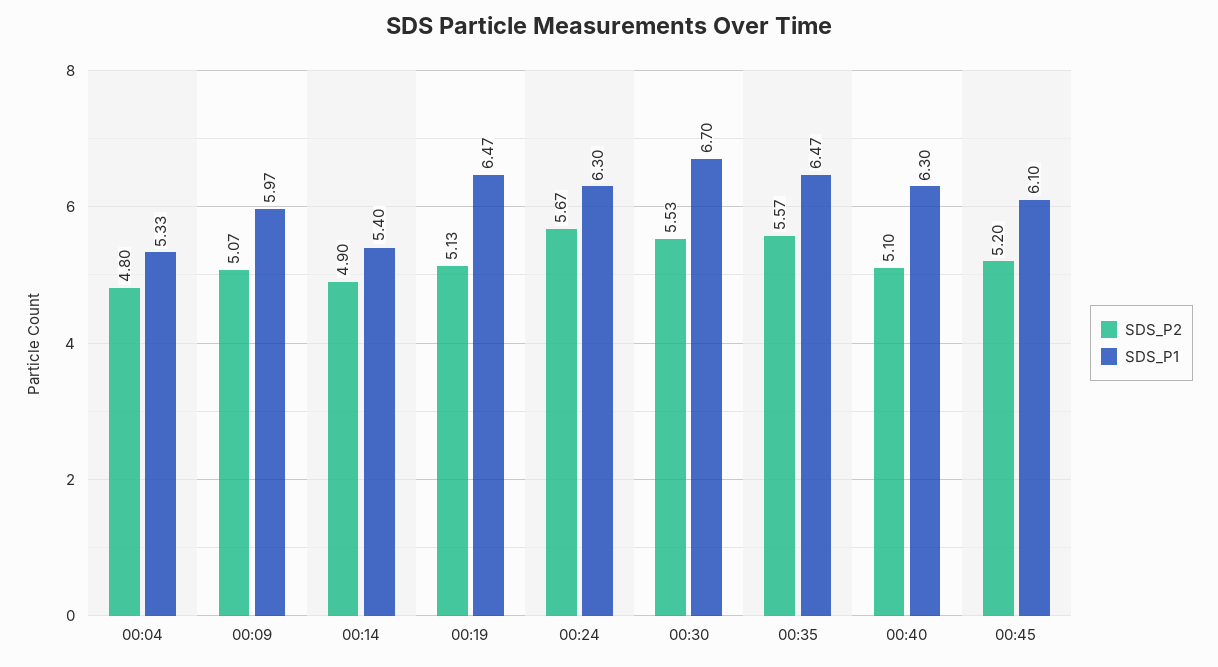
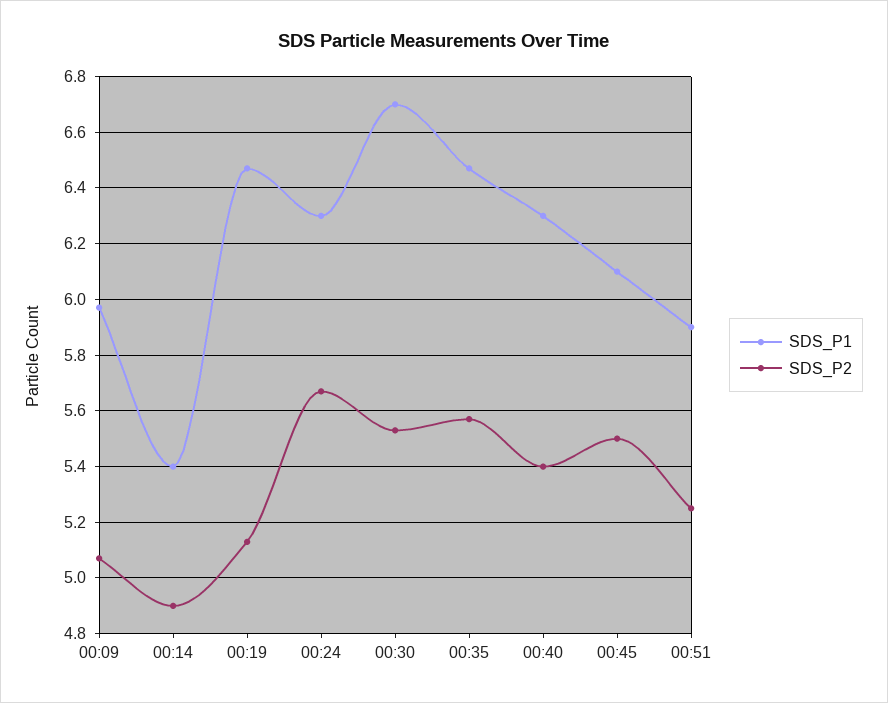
SDS_P2, 00:04: 4.8 -> none
SDS_P1, 00:04: 5.33 -> none
SDS_P2, 00:40: 5.1 -> 5.4
SDS_P2, 00:45: 5.2 -> 5.5
SDS_P1, 00:51: none -> 5.9
SDS_P2, 00:51: none -> 5.25

